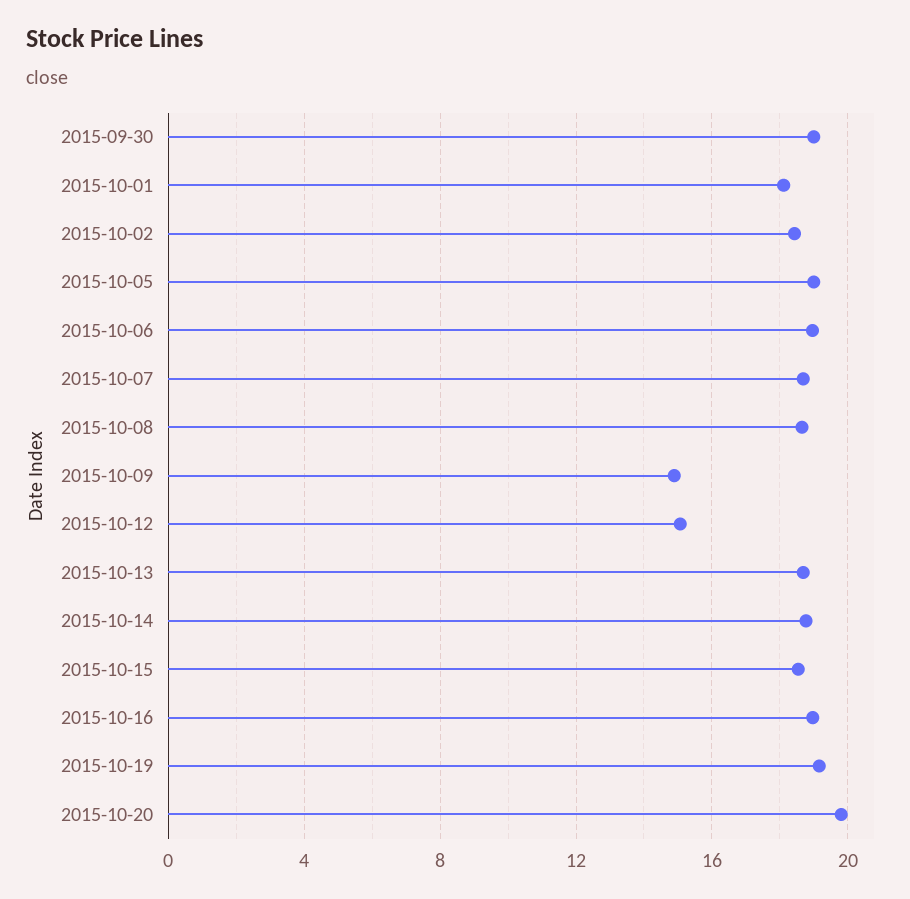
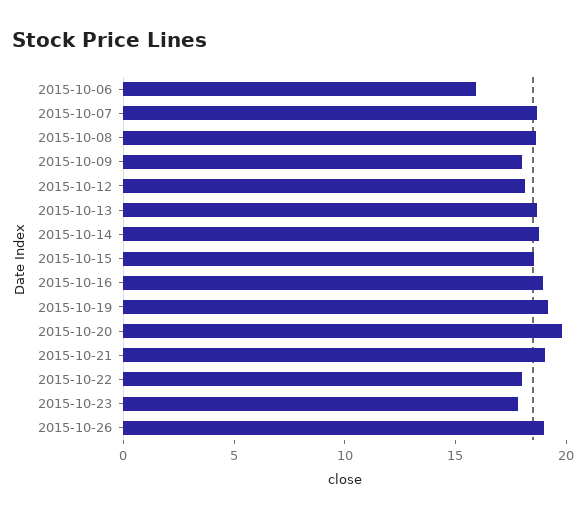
2015-09-30: 19 -> none
2015-10-01: 18 -> none
2015-10-02: 18.5 -> none
2015-10-05: 19 -> none
2015-10-06: 19 -> 16
2015-10-09: 15 -> 18
2015-10-12: 15 -> 18
2015-10-21: none -> 19
2015-10-22: none -> 18
2015-10-23: none -> 18
2015-10-26: none -> 19

